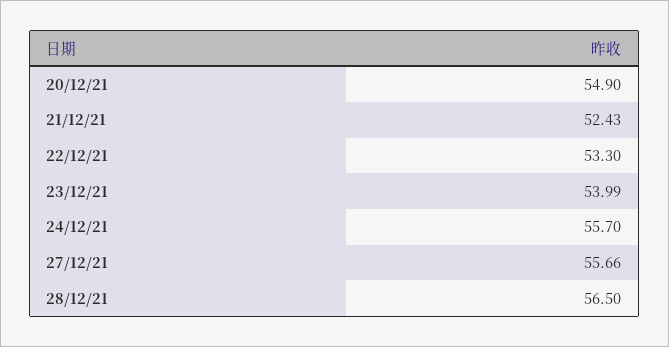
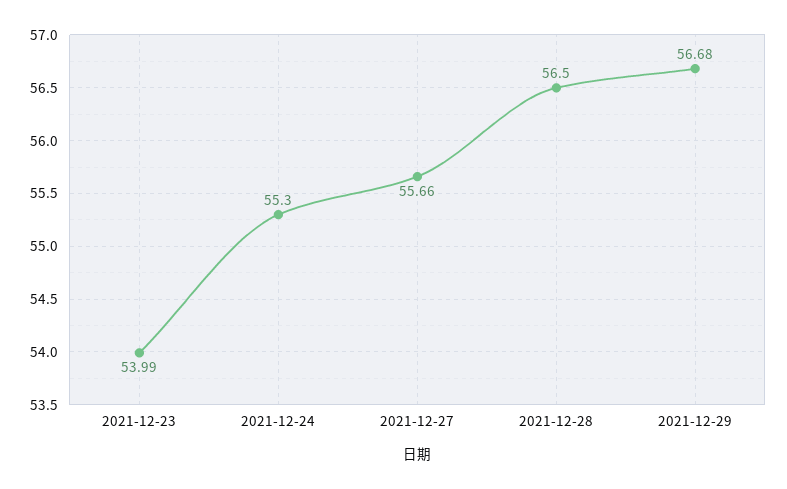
20/12/21: 54.9 -> none
21/12/21: 52.43 -> none
22/12/21: 53.3 -> none
24/12/21: 55.7 -> 55.3
2021-12-29: none -> 56.68

